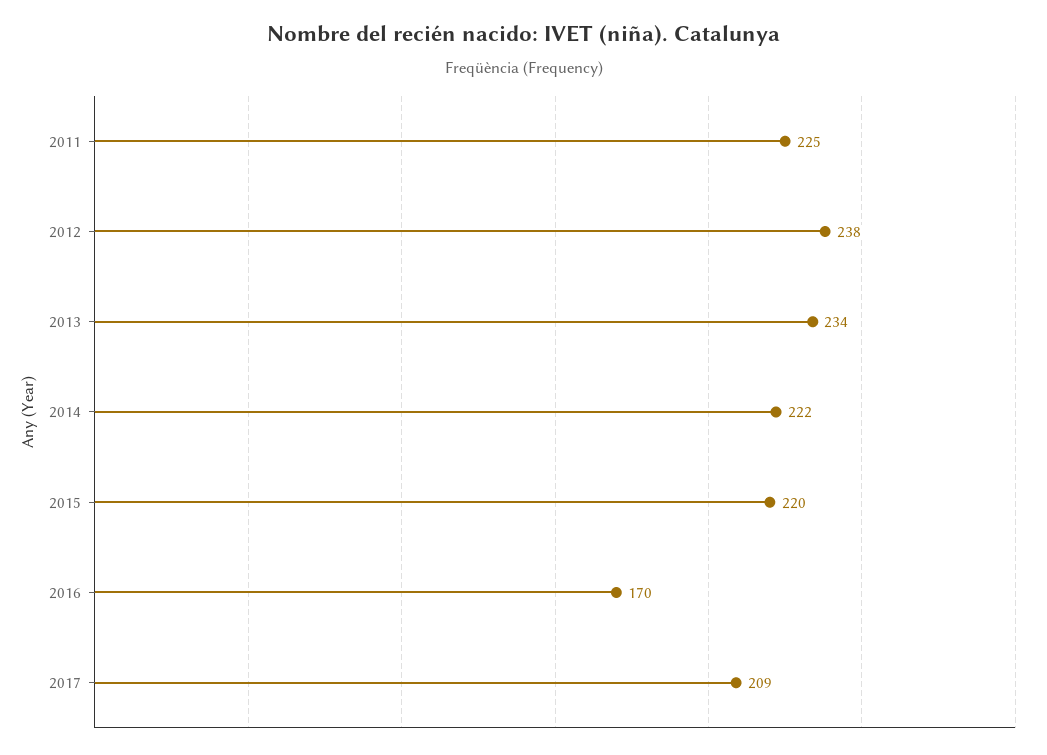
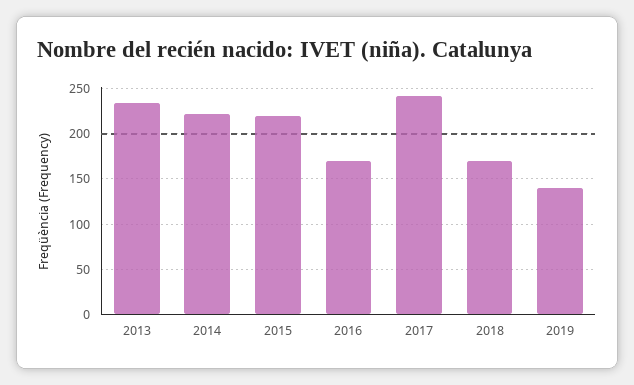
2011: 225 -> none
2012: 238 -> none
2017: 209 -> 240
2018: none -> 170
2019: none -> 140

